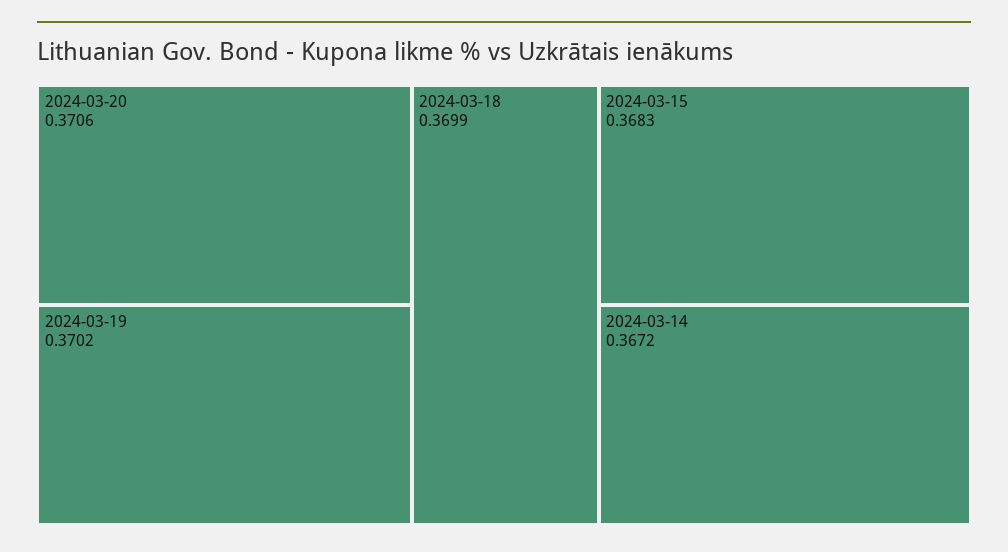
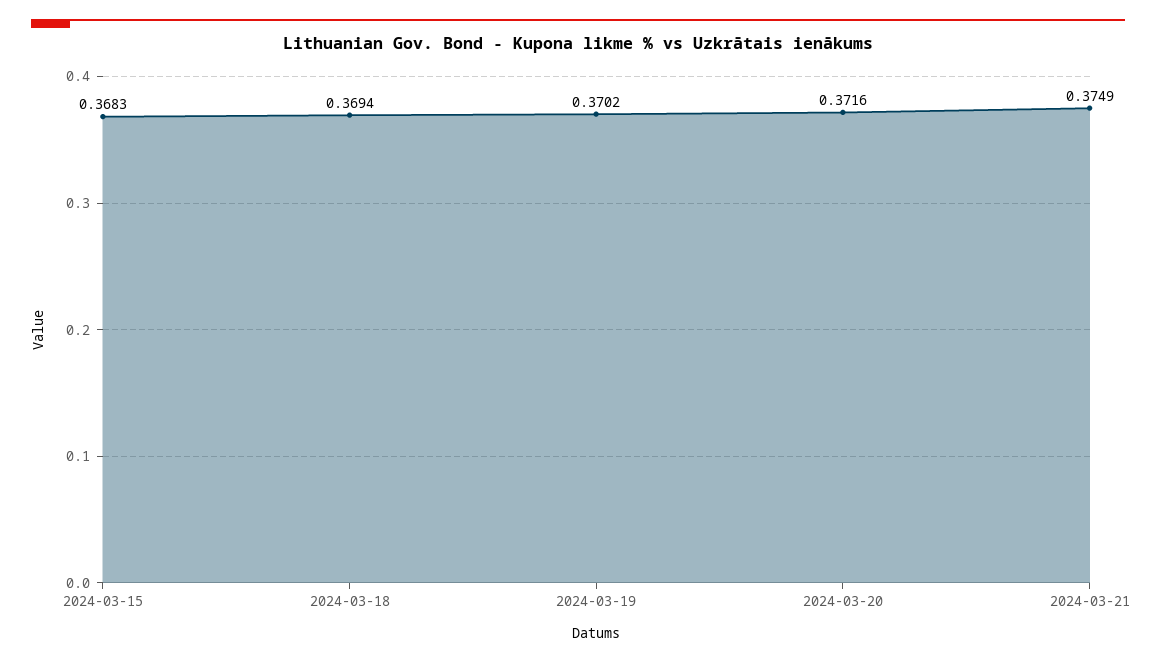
2024-03-20: 0.3706 -> 0.3716
2024-03-18: 0.3699 -> 0.3694
2024-03-14: 0.3672 -> none
2024-03-21: none -> 0.3749

